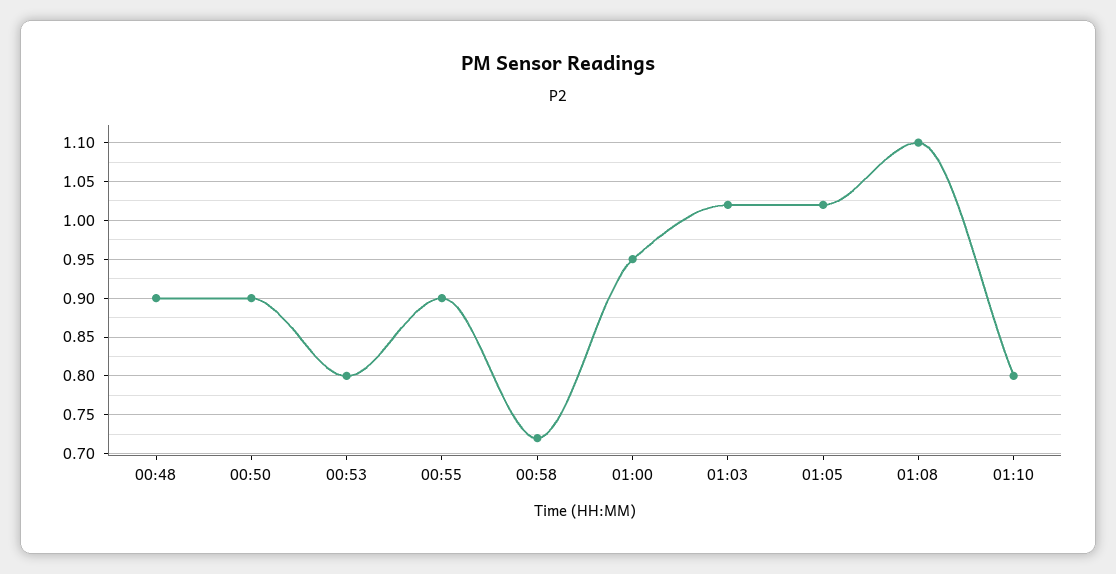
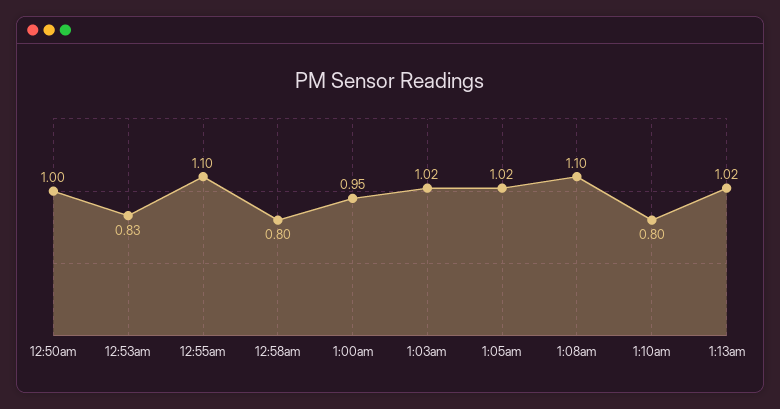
00:48: 0.9 -> none
00:50: 0.9 -> 1
00:53: 0.8 -> 0.83
00:55: 0.9 -> 1.1
00:58: 0.72 -> 0.8
1:13am: none -> 1.02

